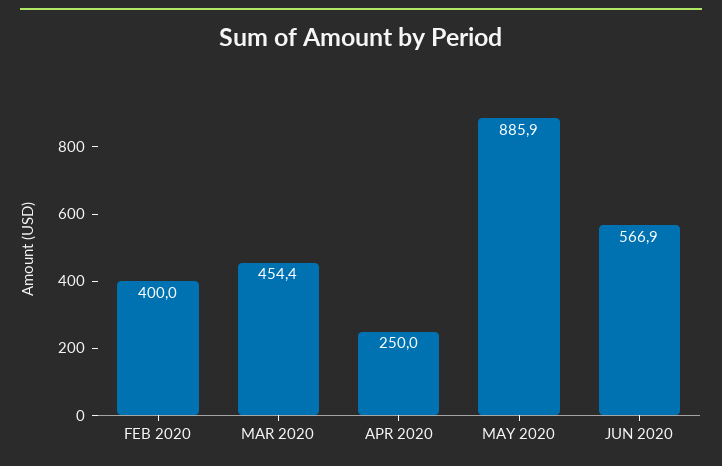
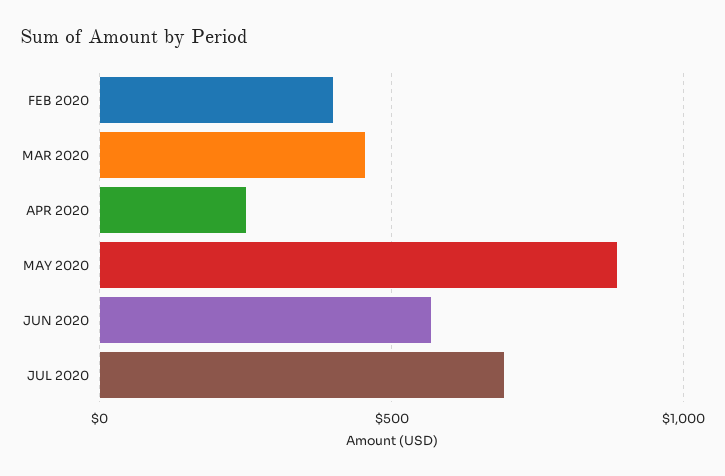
JUL 2020: none -> 700

